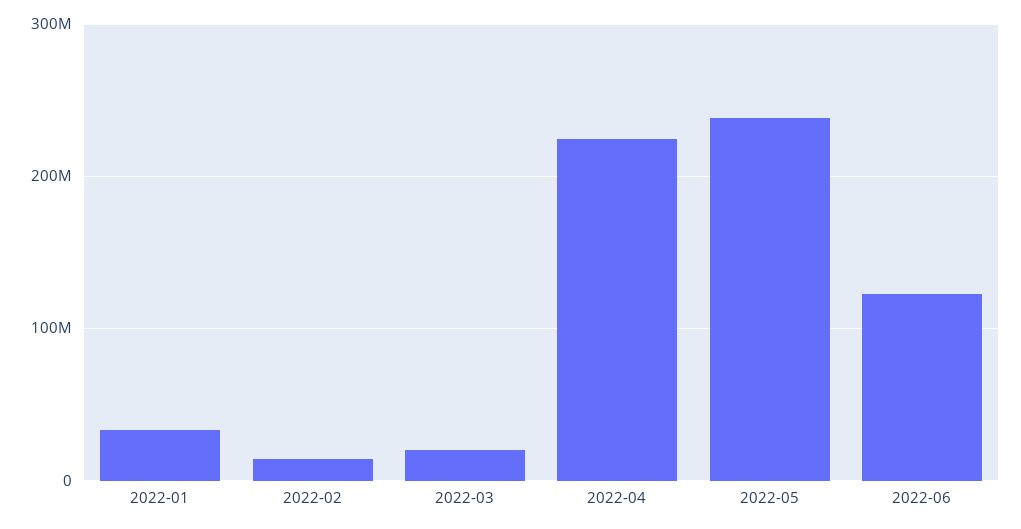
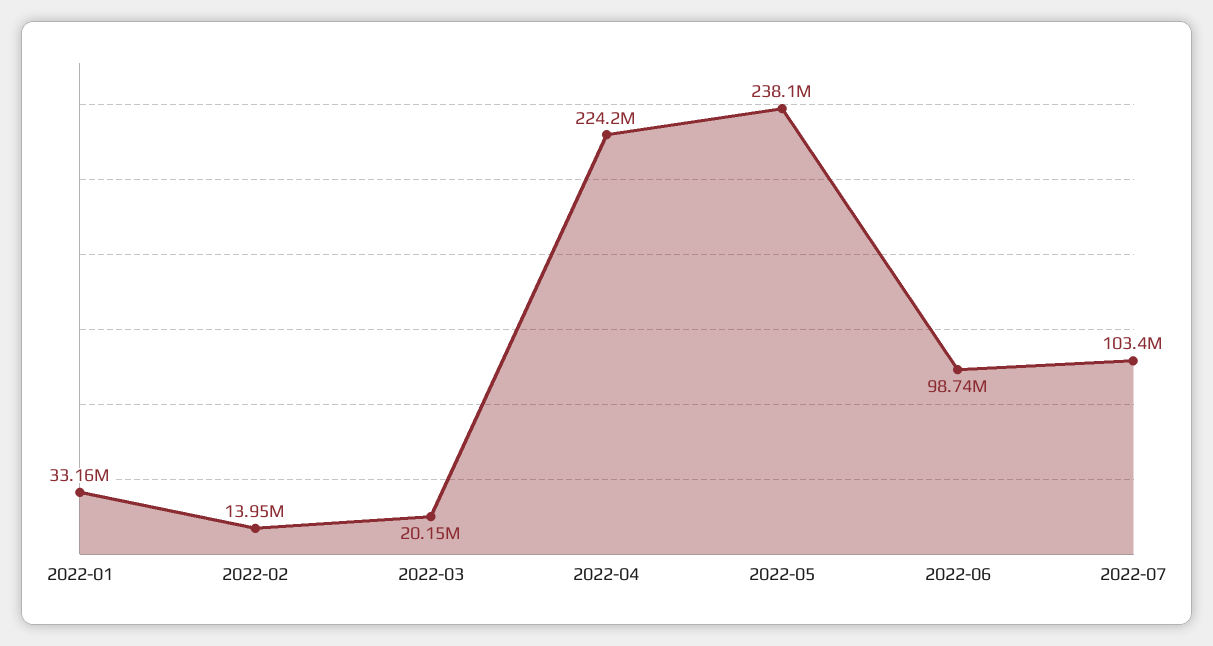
2022-06: 120000000 -> 98740000
2022-07: none -> 103400000

